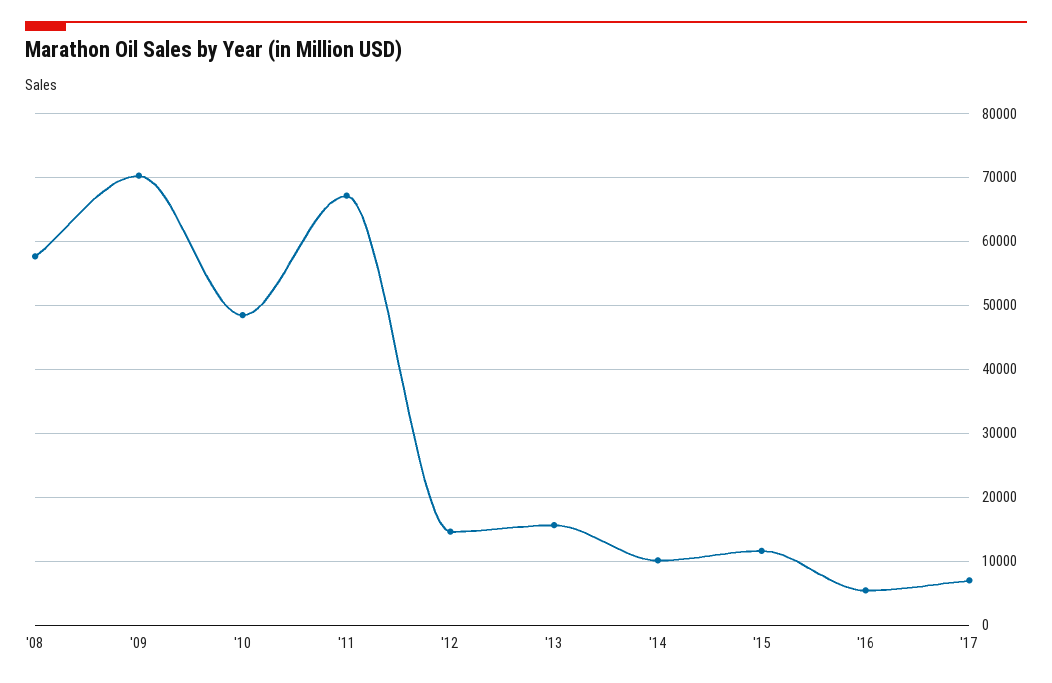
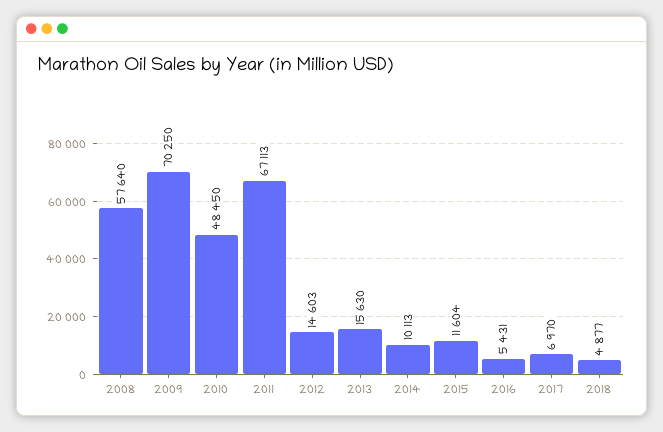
2018: none -> 4877

